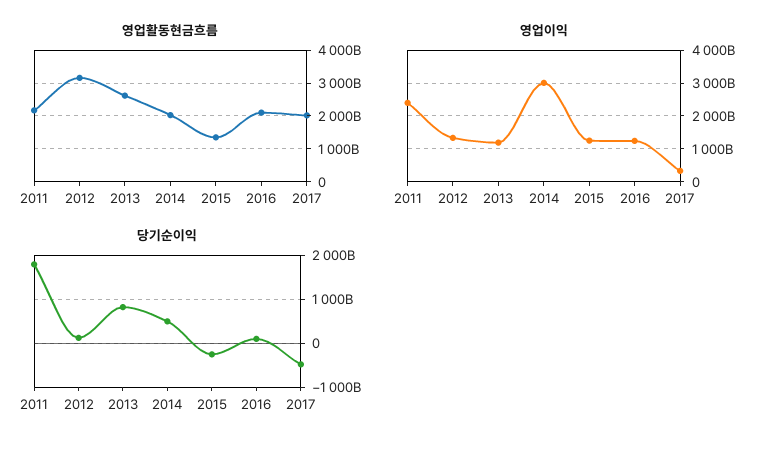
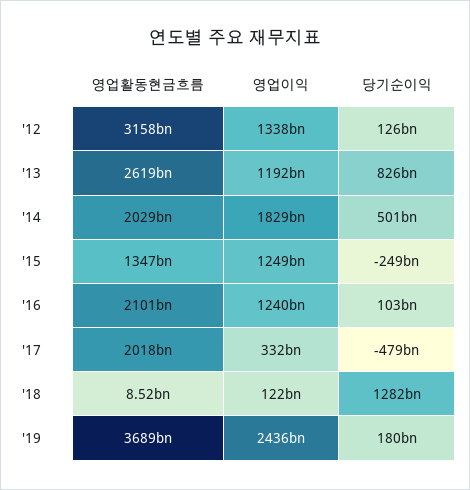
영업활동현금흐름, 2011: 2200000000000 -> none
영업이익, 2011: 2400000000000 -> none
영업이익, 2014: 3000000000000 -> 1829000000000
당기순이익, 2011: 1800000000000 -> none
영업활동현금흐름, '18: none -> 8520000000
영업이익, '18: none -> 122000000000
당기순이익, '18: none -> 1282000000000
영업활동현금흐름, '19: none -> 3689000000000
영업이익, '19: none -> 2436000000000
당기순이익, '19: none -> 180000000000

